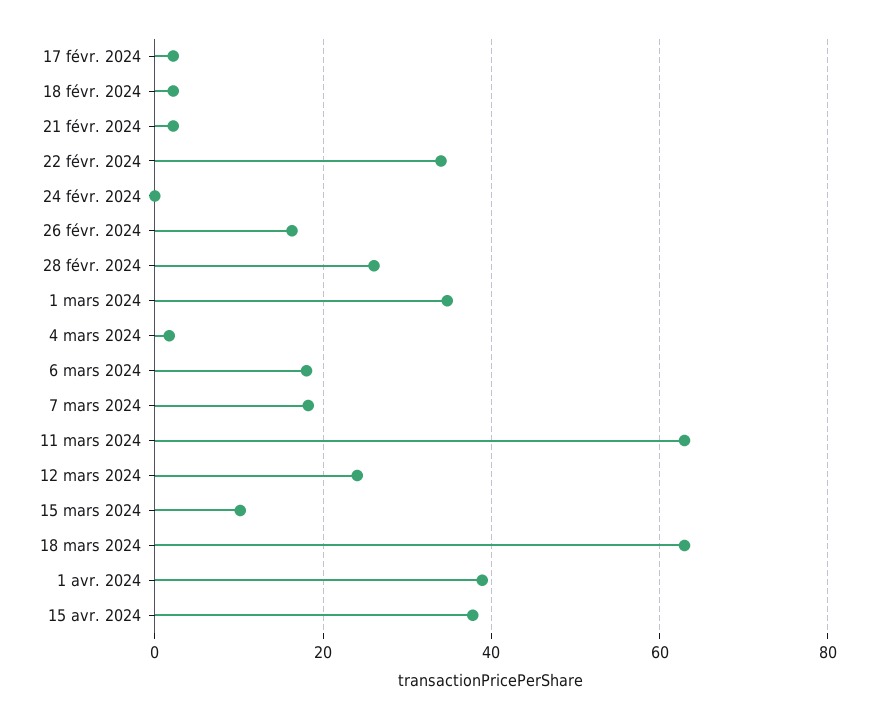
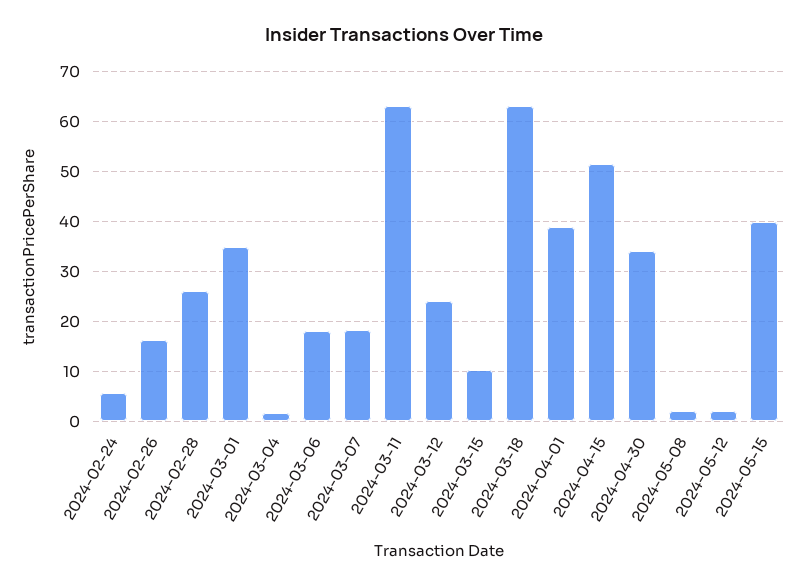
17 févr. 2024: 2 -> none
18 févr. 2024: 2 -> none
21 févr. 2024: 2 -> none
22 févr. 2024: 34 -> none
24 févr. 2024: 0 -> 6
15 avr. 2024: 38 -> 52
2024-04-30: none -> 34
2024-05-08: none -> 2
2024-05-12: none -> 2
2024-05-15: none -> 40

